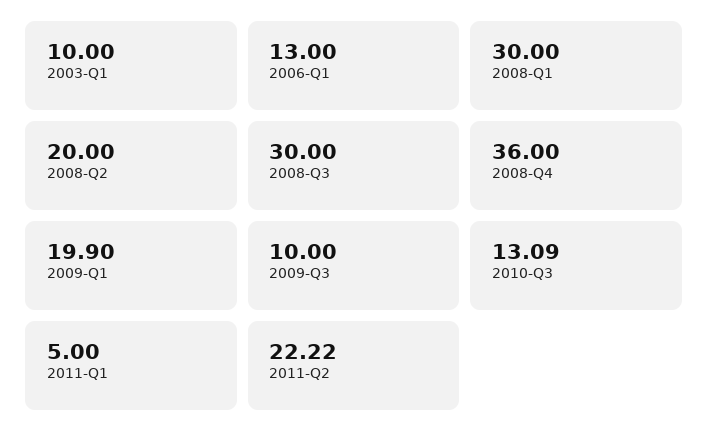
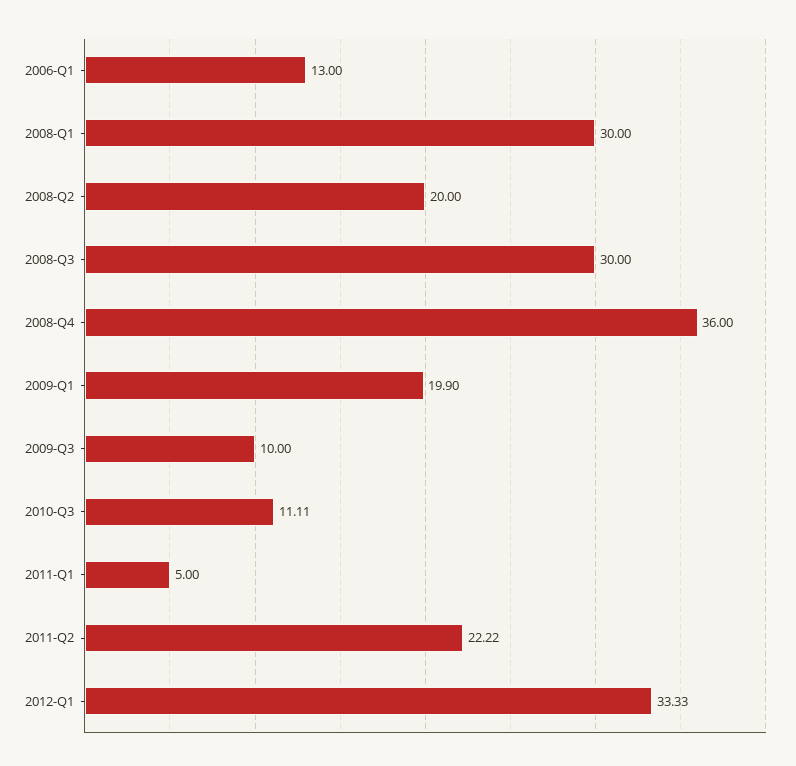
2003-Q1: 10 -> none
2010-Q3: 13.09 -> 11.11
2012-Q1: none -> 33.33

